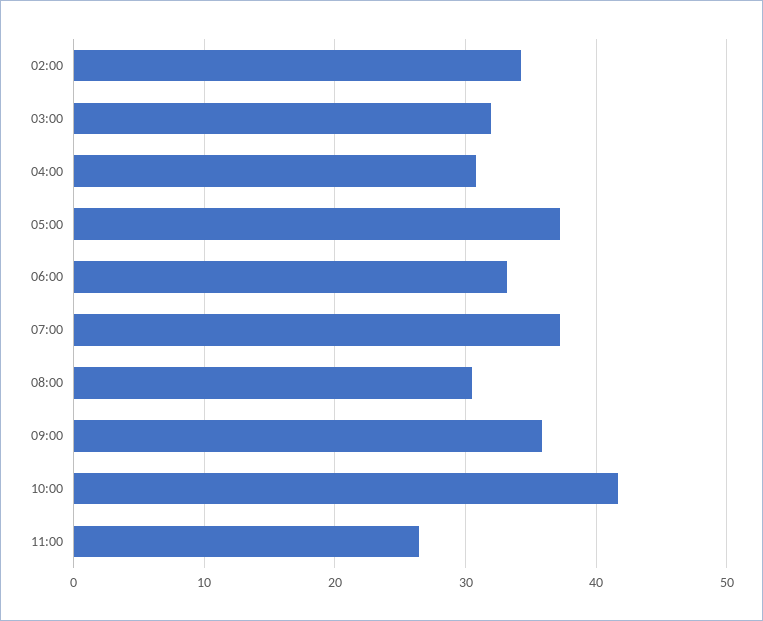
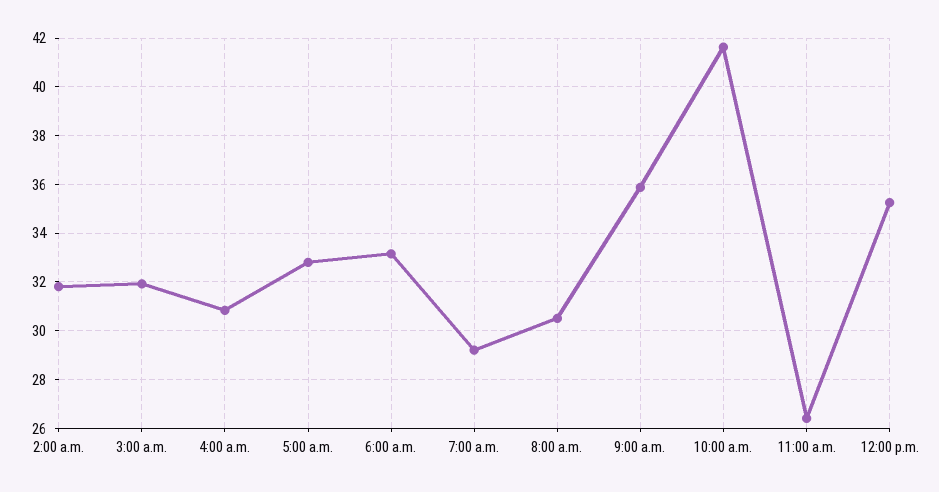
02:00: 34 -> 31.75
05:00: 37 -> 32.75
07:00: 37 -> 29.25
12:00 p.m.: none -> 35.25

